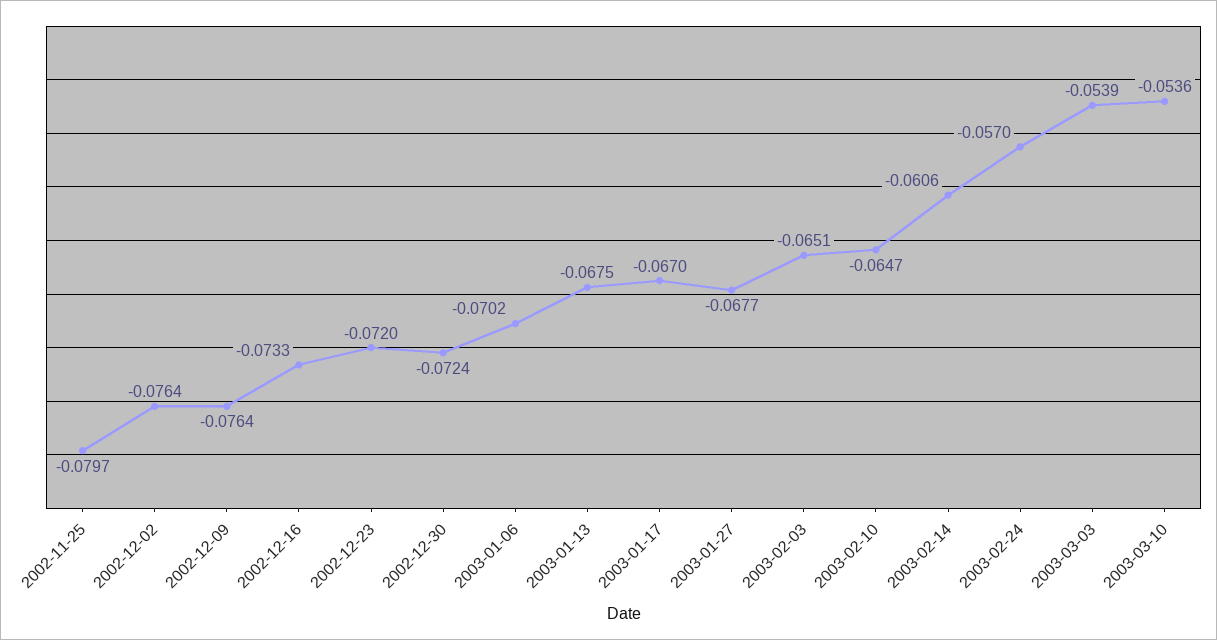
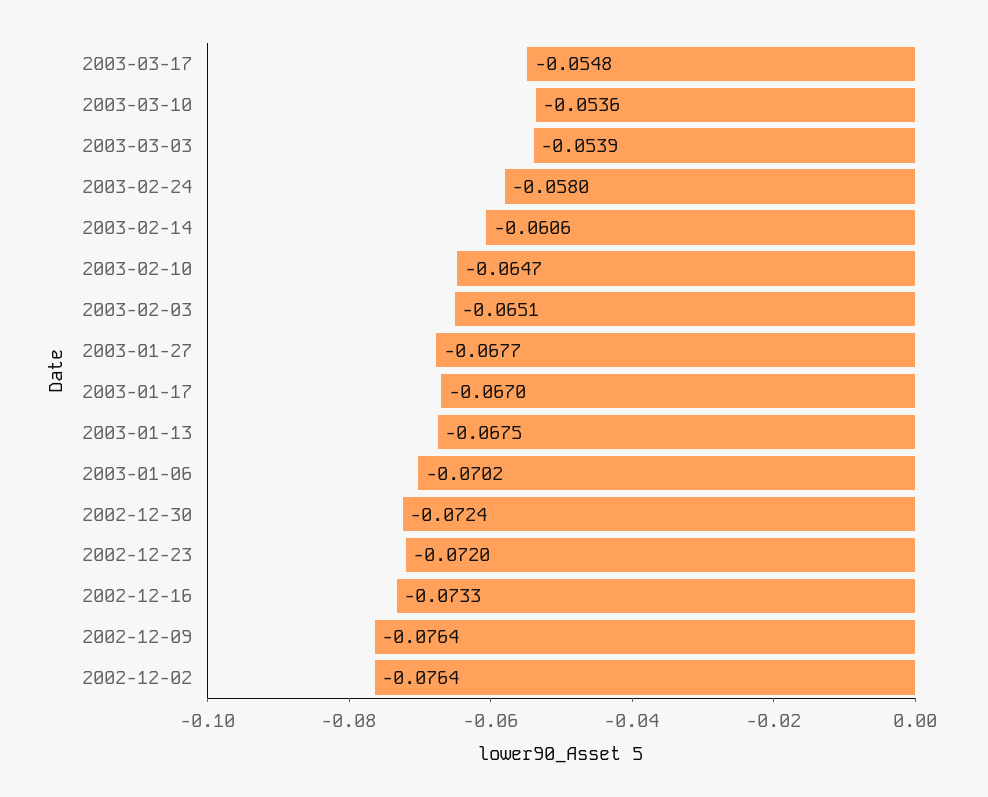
2002-11-25: -0.0797 -> none
2003-02-24: -0.057 -> -0.058
2003-03-17: none -> -0.0548

